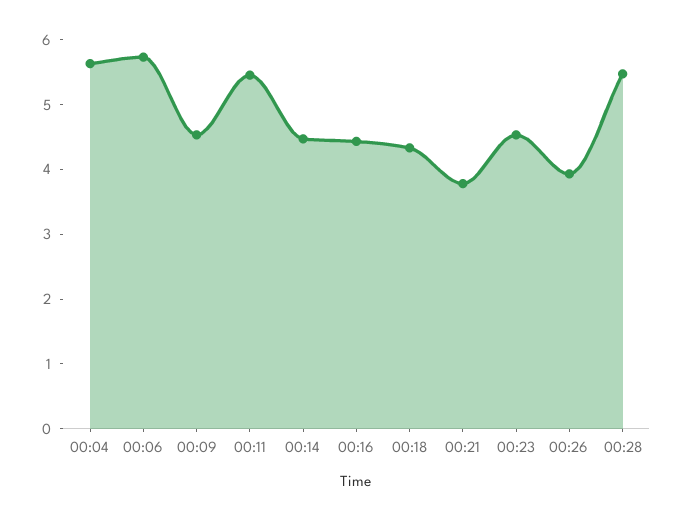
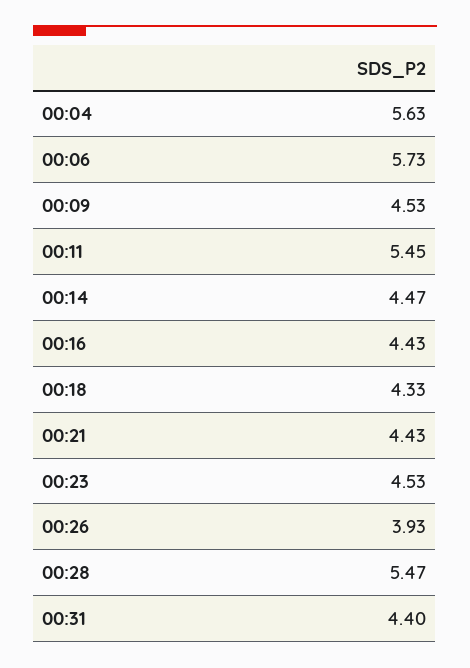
00:21: 3.8 -> 4.43
00:31: none -> 4.4

